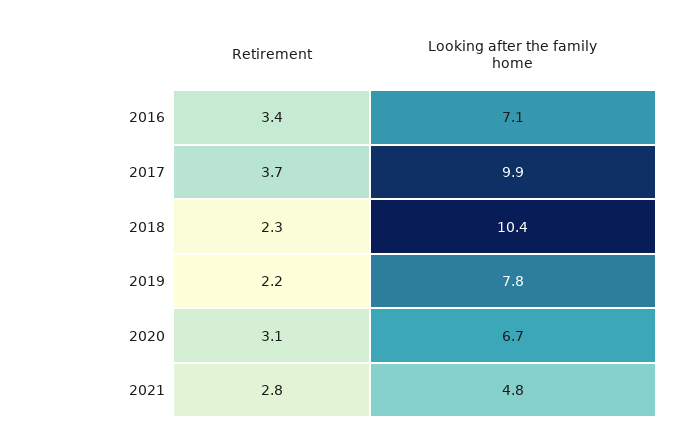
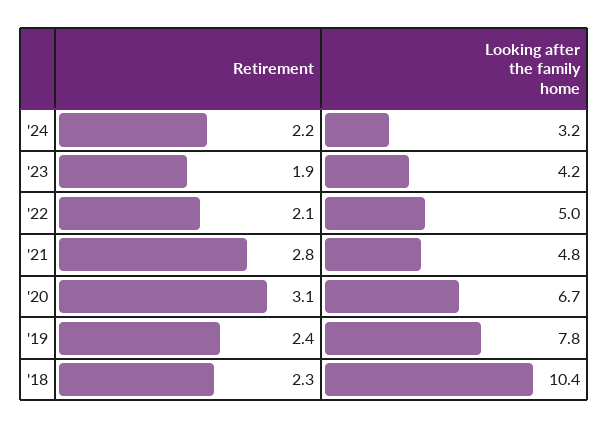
Retirement, 2016: 3.4 -> none
Looking after the family home, 2016: 7.1 -> none
Retirement, 2017: 3.7 -> none
Looking after the family home, 2017: 9.9 -> none
Retirement, 2019: 2.2 -> 2.4
Retirement, '24: none -> 2.2
Looking after the family home, '24: none -> 3.2
Retirement, '23: none -> 1.9
Looking after the family home, '23: none -> 4.2
Retirement, '22: none -> 2.1
Looking after the family home, '22: none -> 5

